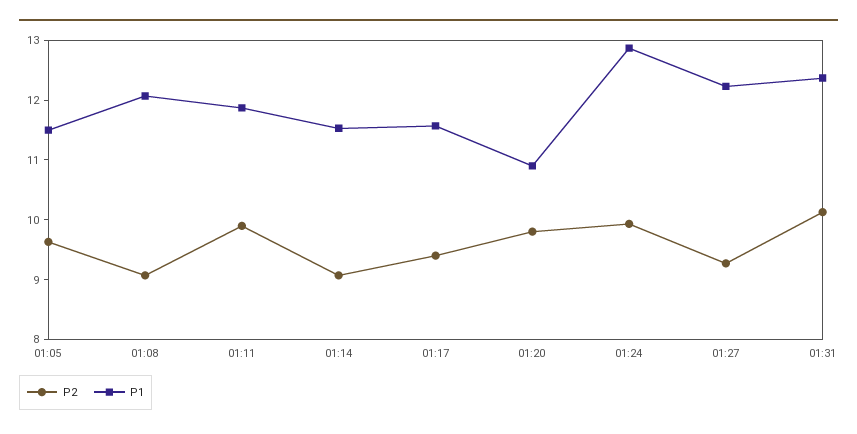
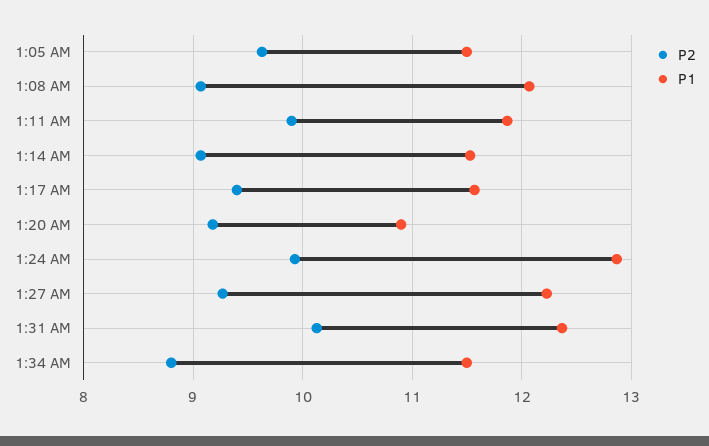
P2, 01:20: 9.8 -> 9.2
P2, 1:34 AM: none -> 8.8
P1, 1:34 AM: none -> 11.5

